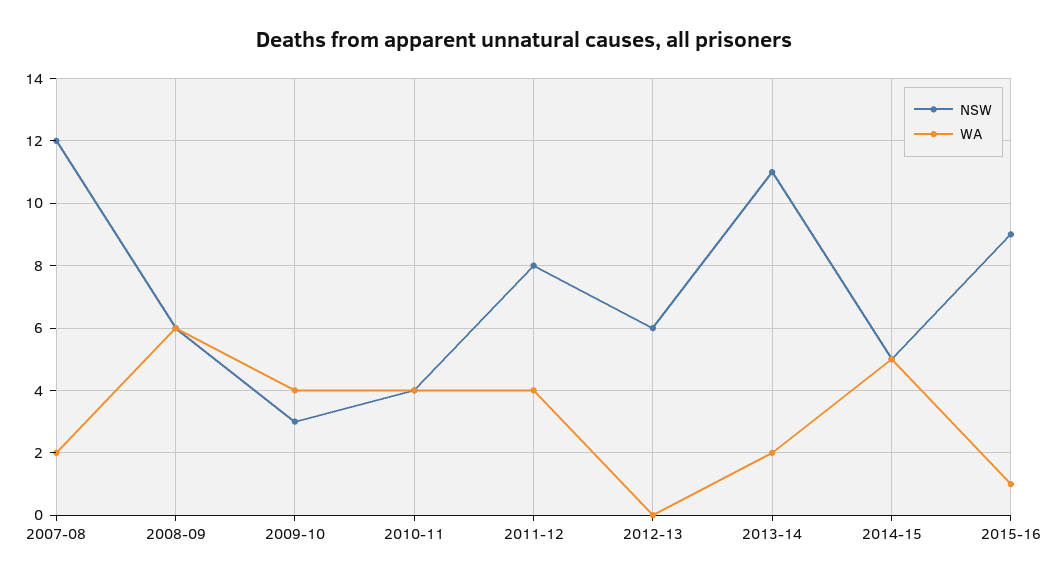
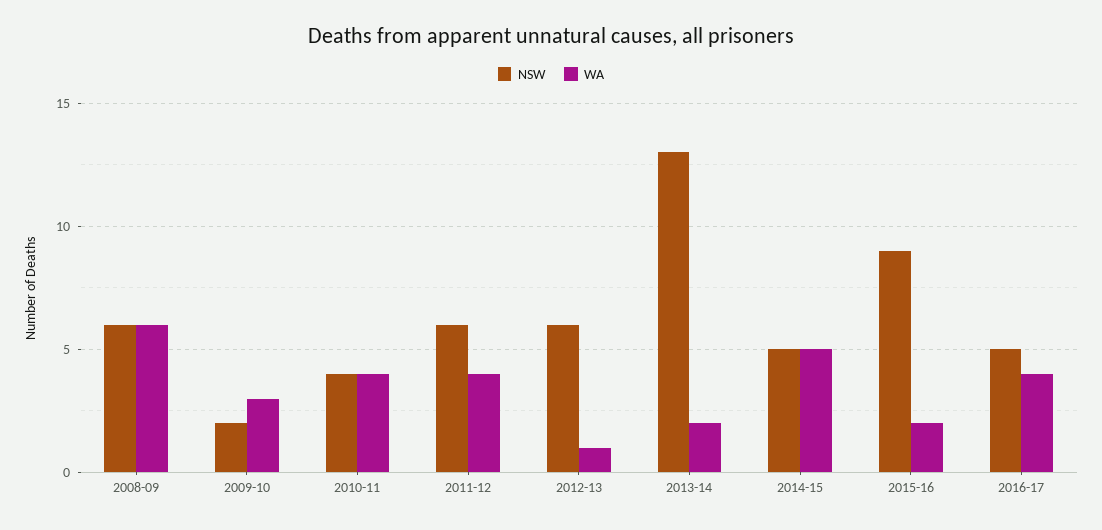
NSW, 2007-08: 12 -> none
WA, 2007-08: 2 -> none
NSW, 2009-10: 3 -> 2
WA, 2009-10: 4 -> 3
NSW, 2011-12: 8 -> 6
WA, 2012-13: 0 -> 1
NSW, 2013-14: 11 -> 13
WA, 2015-16: 1 -> 2
NSW, 2016-17: none -> 5
WA, 2016-17: none -> 4

